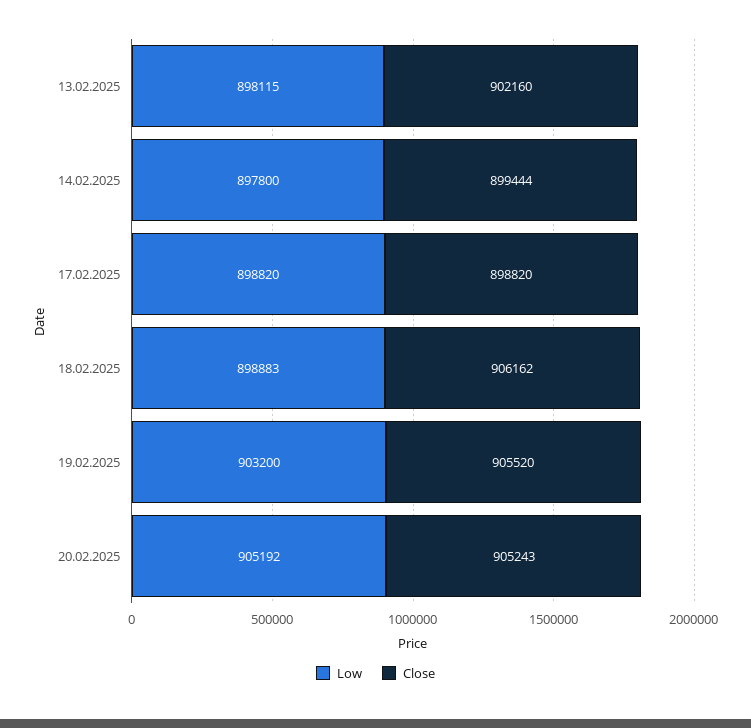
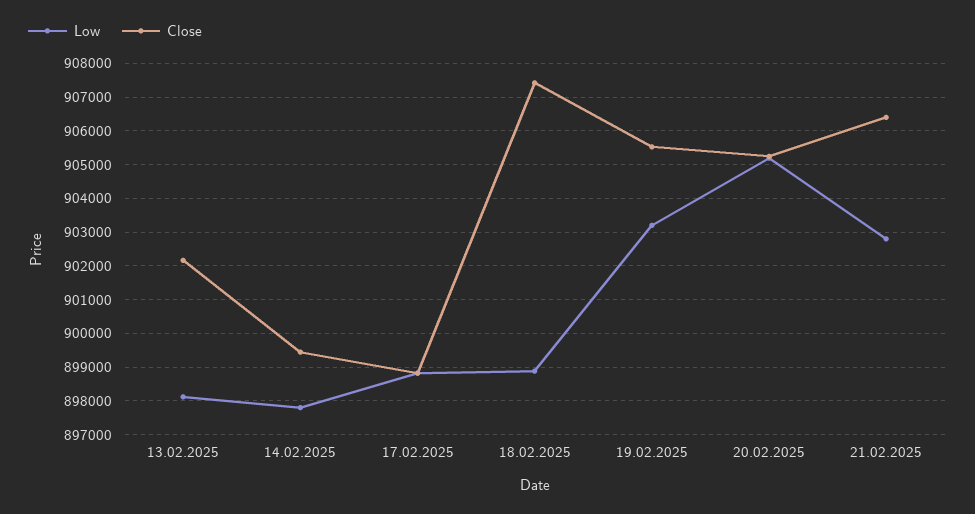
Close, 18.02.2025: 906162 -> 907400
Low, 21.02.2025: none -> 902800
Close, 21.02.2025: none -> 906400

